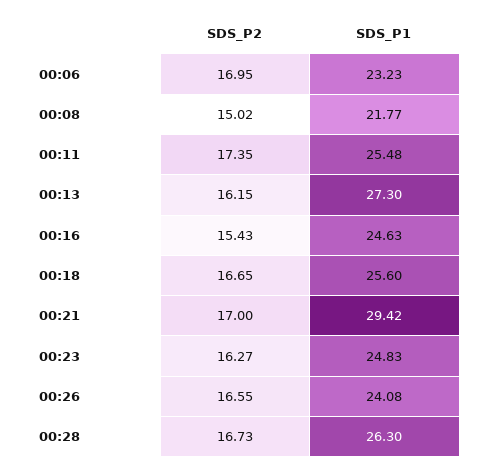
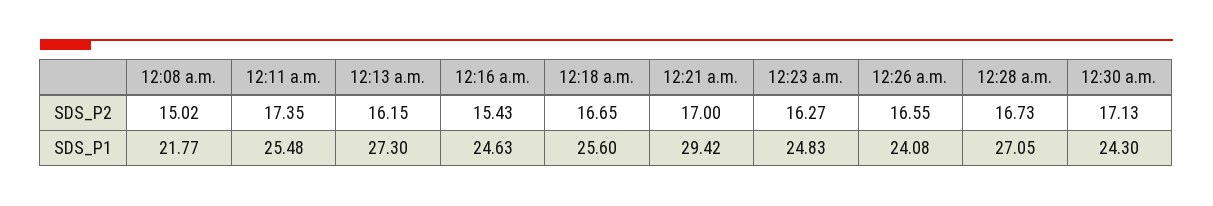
SDS_P2, 00:06: 16.95 -> none
SDS_P1, 00:06: 23.23 -> none
SDS_P1, 00:28: 26.3 -> 27.05
SDS_P2, 12:30 a.m.: none -> 17.13
SDS_P1, 12:30 a.m.: none -> 24.3

